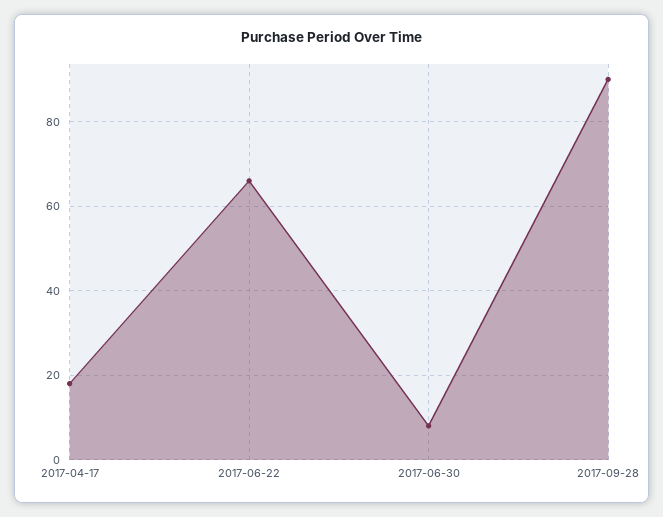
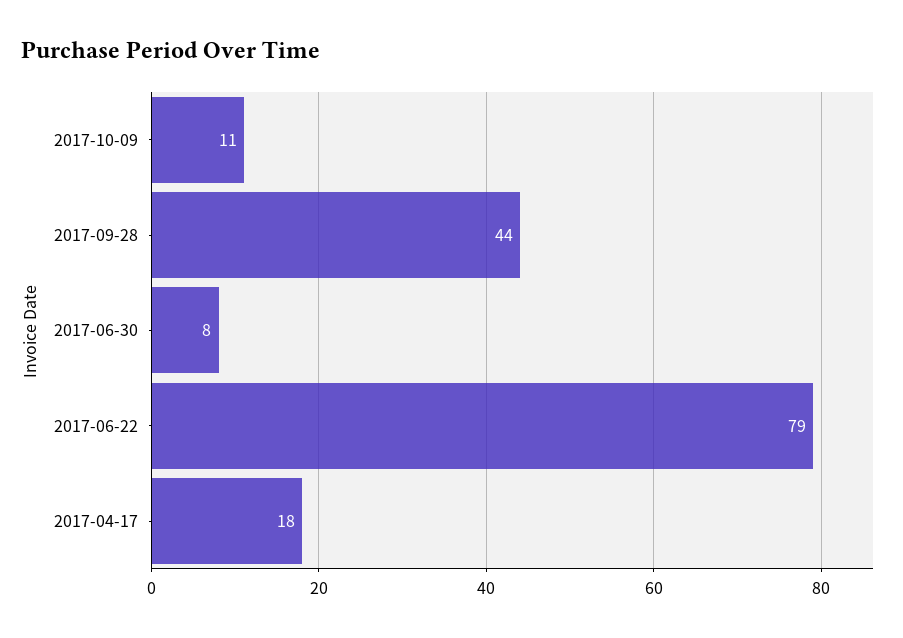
2017-06-22: 65 -> 79
2017-09-28: 90 -> 44
2017-10-09: none -> 11

